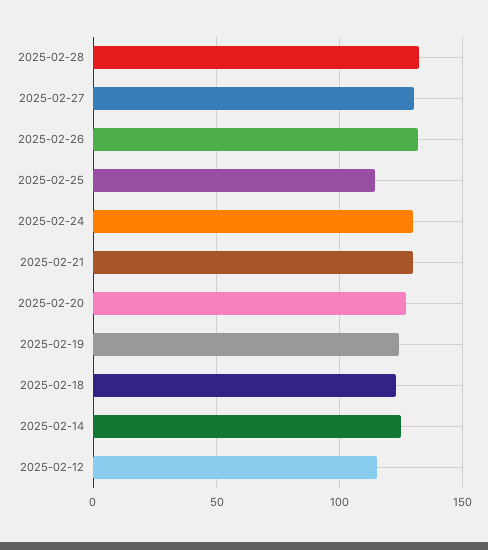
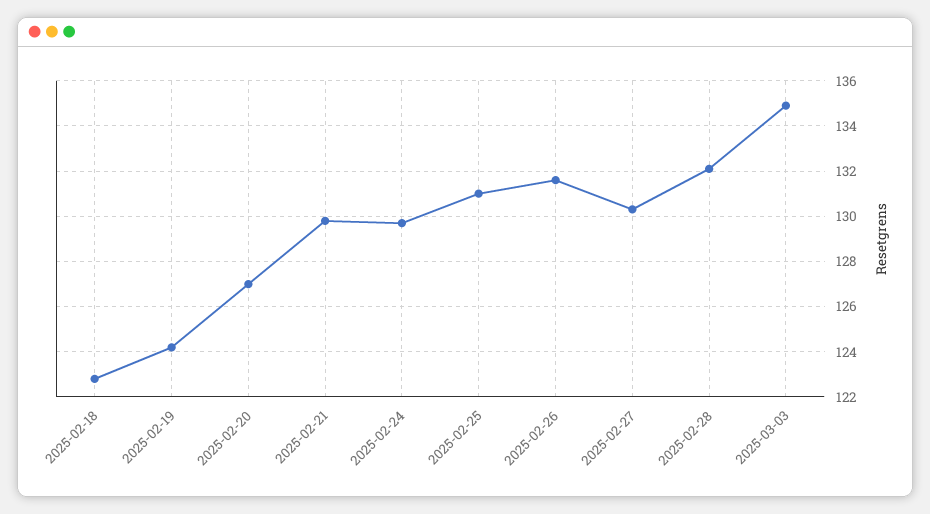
2025-02-25: 115 -> 131
2025-02-14: 125 -> none
2025-02-12: 115 -> none
2025-03-03: none -> 135

